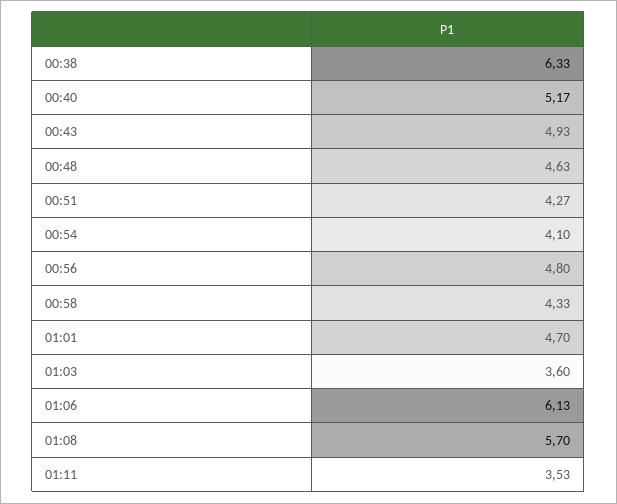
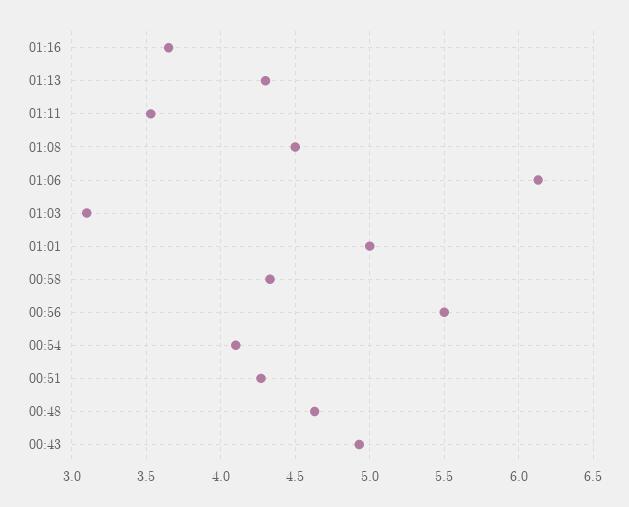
00:38: 6.33 -> none
00:40: 5.17 -> none
00:56: 4.8 -> 5.5
01:01: 4.7 -> 5
01:03: 3.6 -> 3.1
01:08: 5.7 -> 4.5
01:16: none -> 3.65
01:13: none -> 4.3

